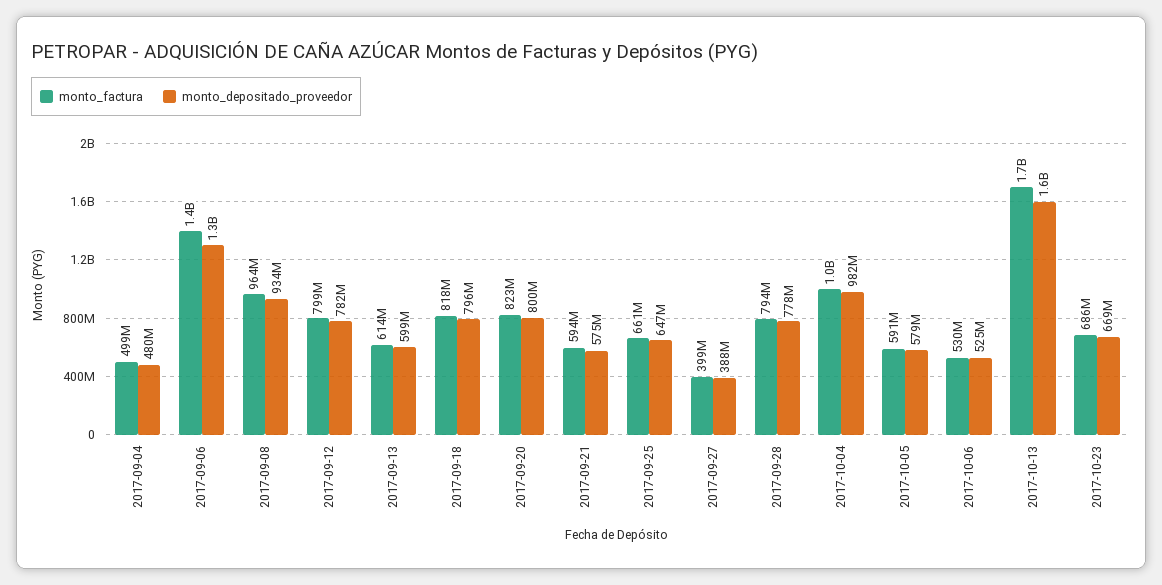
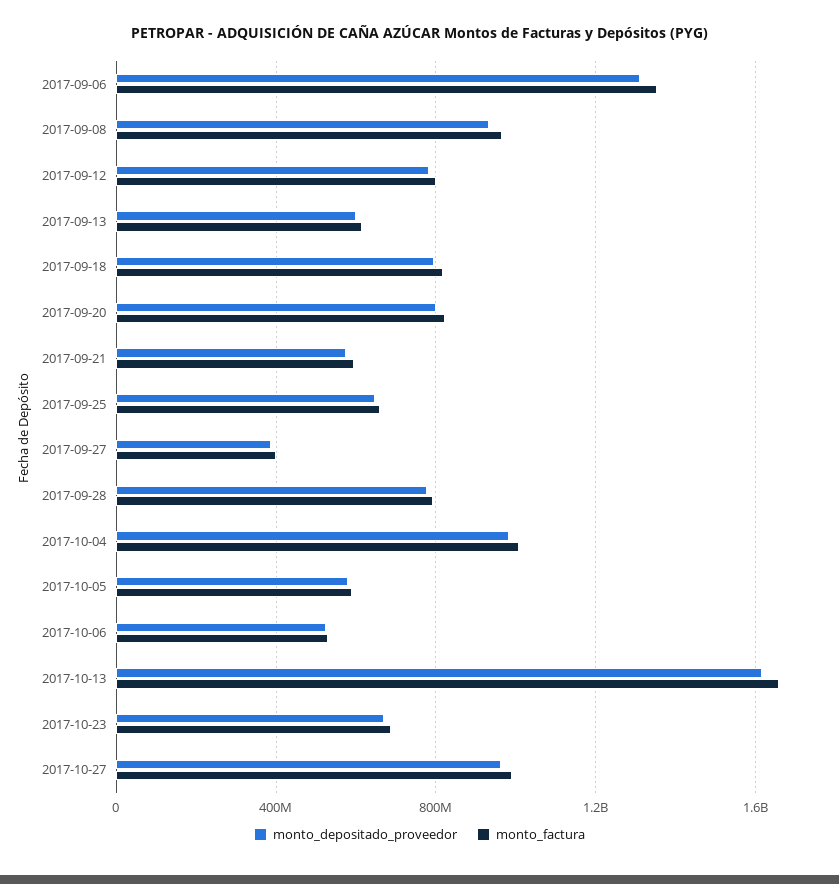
monto_factura, 2017-09-04: 499000000 -> none
monto_depositado_proveedor, 2017-09-04: 480000000 -> none
monto_depositado_proveedor, 2017-10-27: none -> 950000000
monto_factura, 2017-10-27: none -> 1000000000

